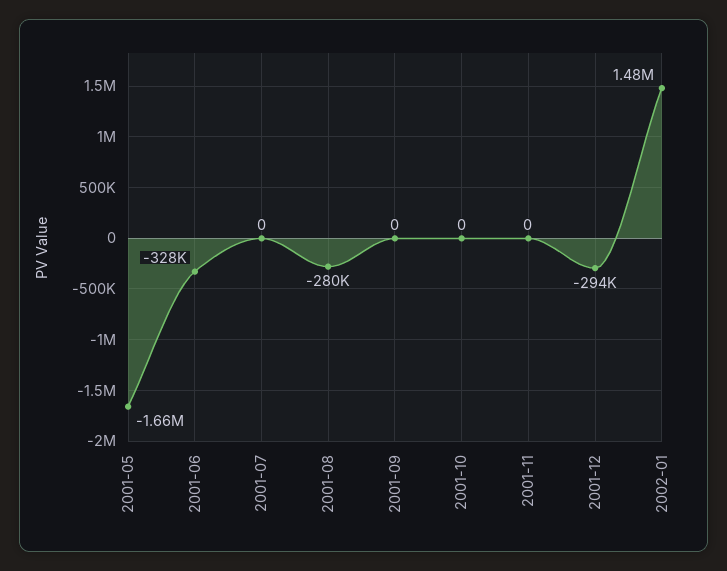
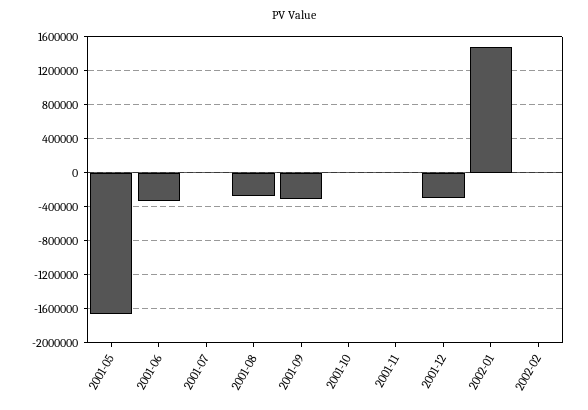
2001-09: 0 -> -300000
2002-02: none -> 0

